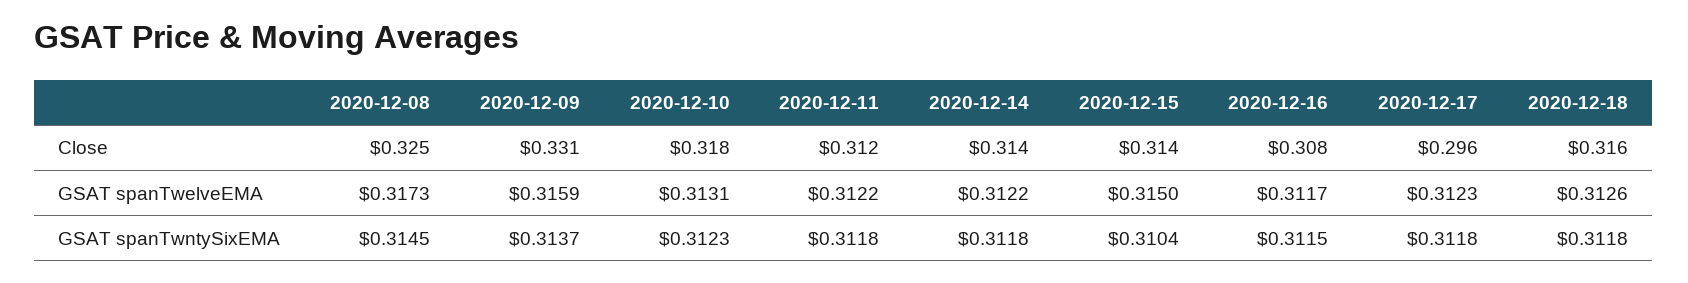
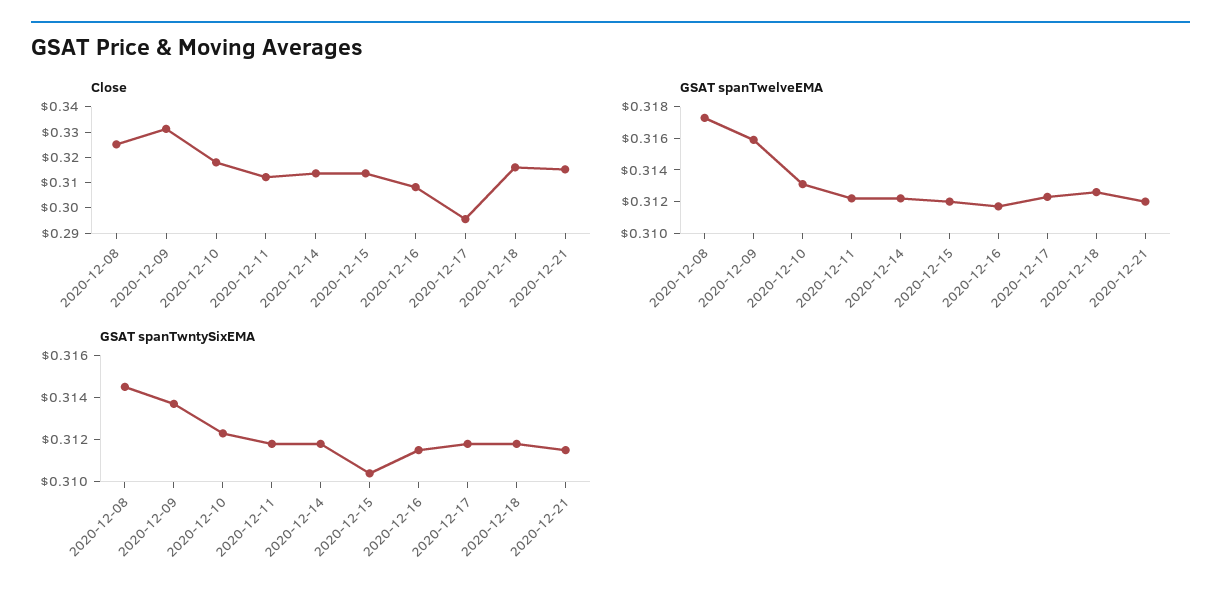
GSAT spanTwelveEMA, 2020-12-15: 0.315 -> 0.312
Close, 2020-12-21: none -> 0.315
GSAT spanTwelveEMA, 2020-12-21: none -> 0.312
GSAT spanTwntySixEMA, 2020-12-21: none -> 0.3115

